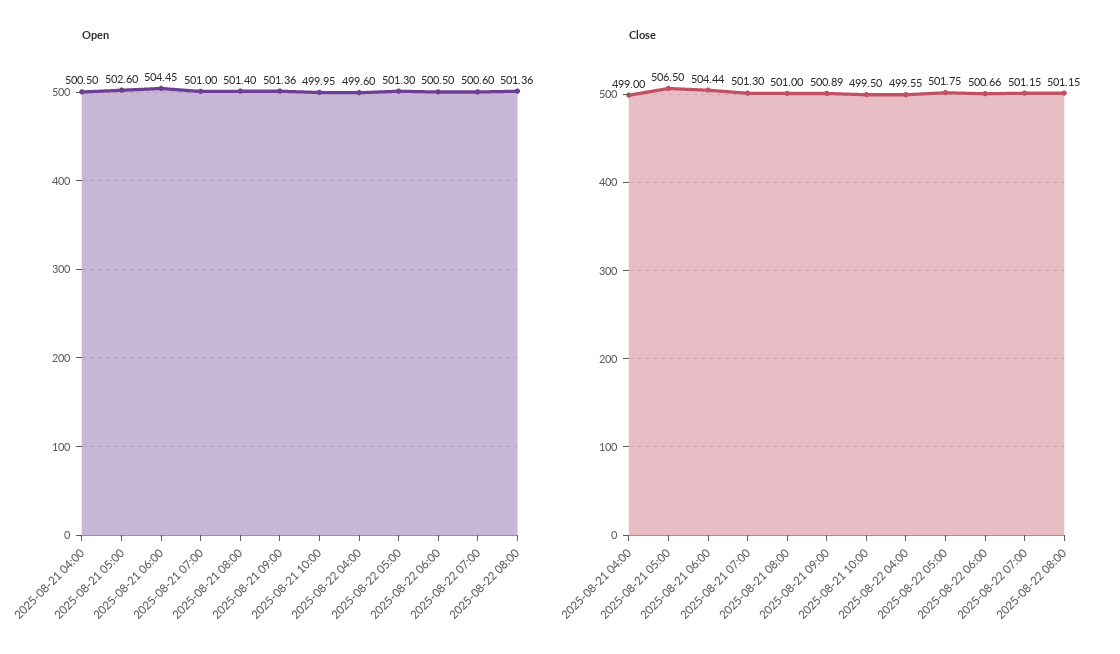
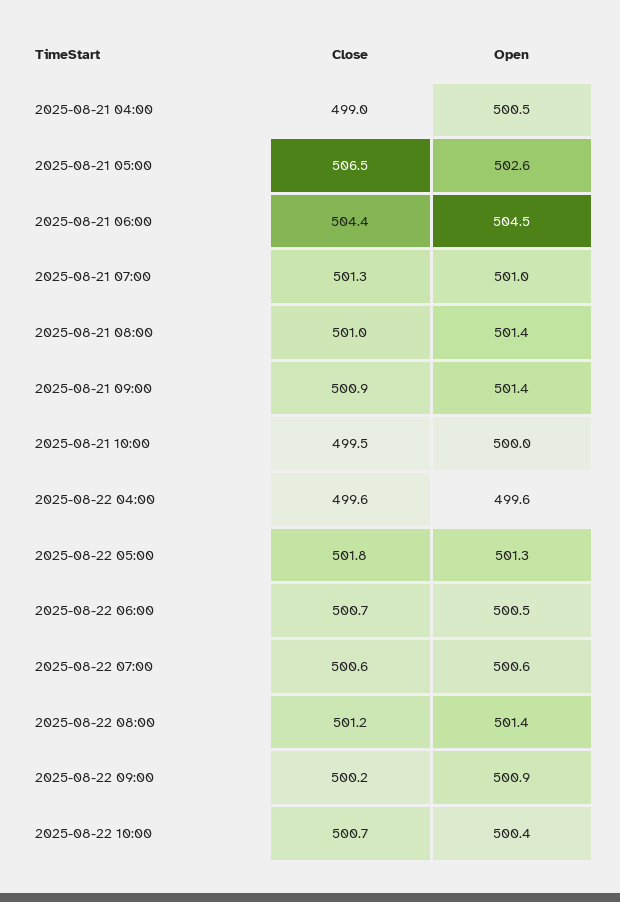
Close, 2025-08-22 07:00: 501.15 -> 500.6
Close, 2025-08-22 09:00: none -> 500.2
Open, 2025-08-22 09:00: none -> 500.9
Close, 2025-08-22 10:00: none -> 500.7
Open, 2025-08-22 10:00: none -> 500.4

